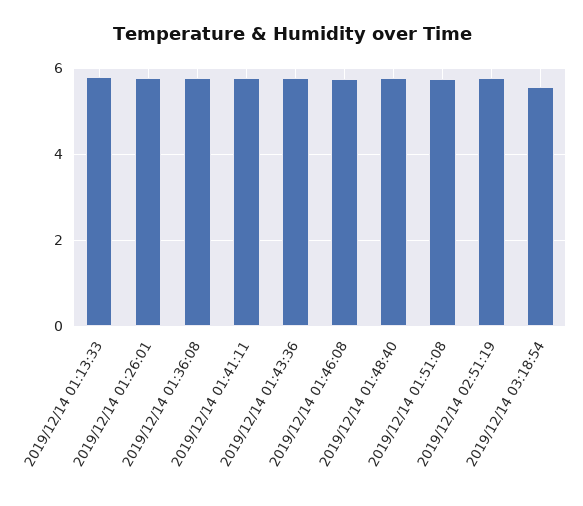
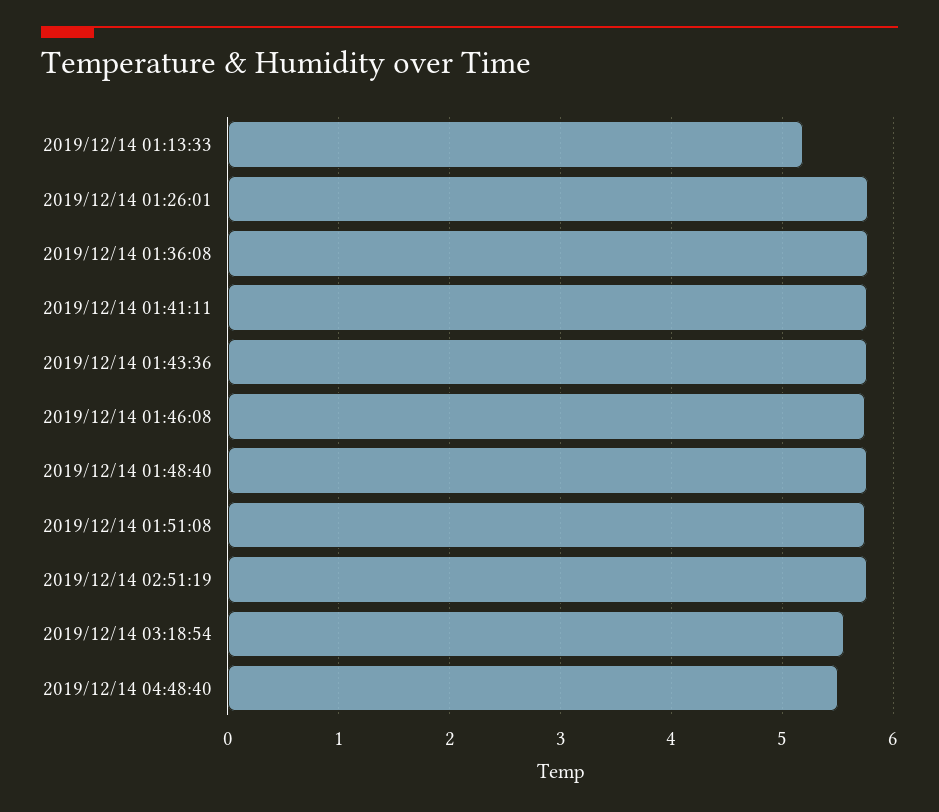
2019/12/14 01:13:33: 5.8 -> 5.2
2019/12/14 04:48:40: none -> 5.5

